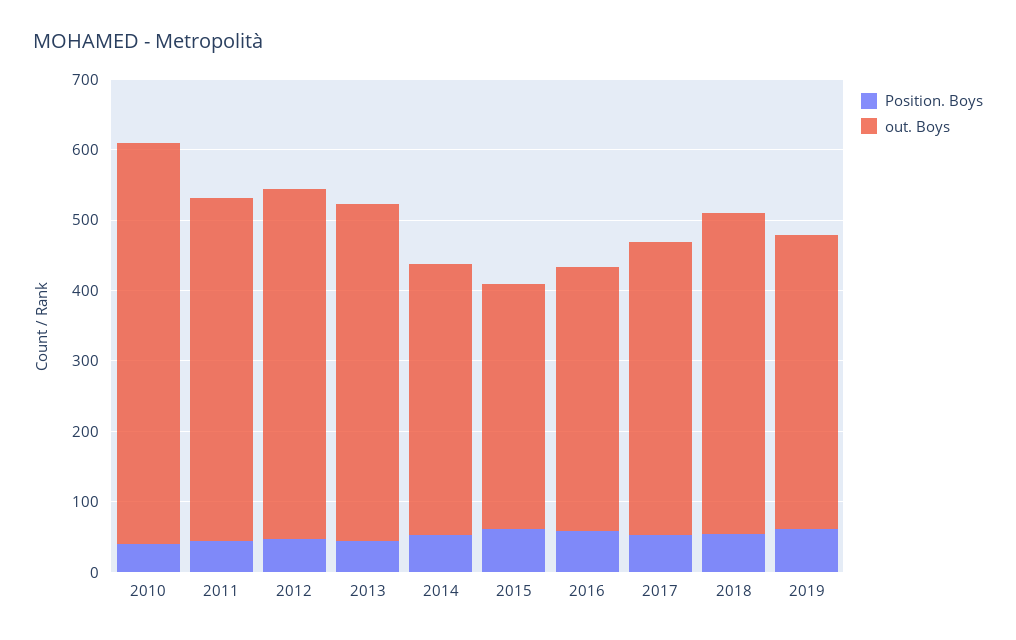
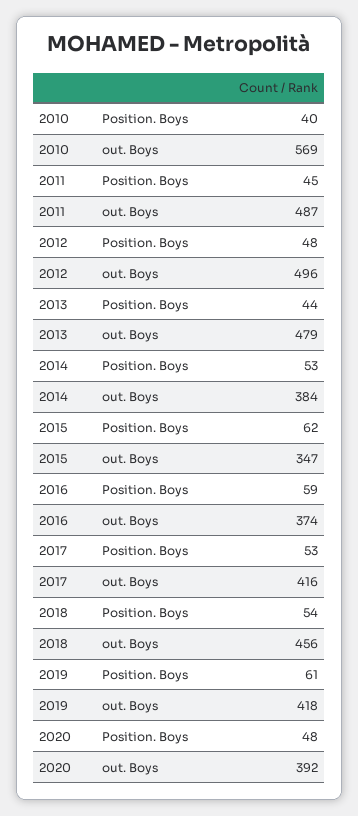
Position. Boys, 2020: none -> 48
out. Boys, 2020: none -> 392

